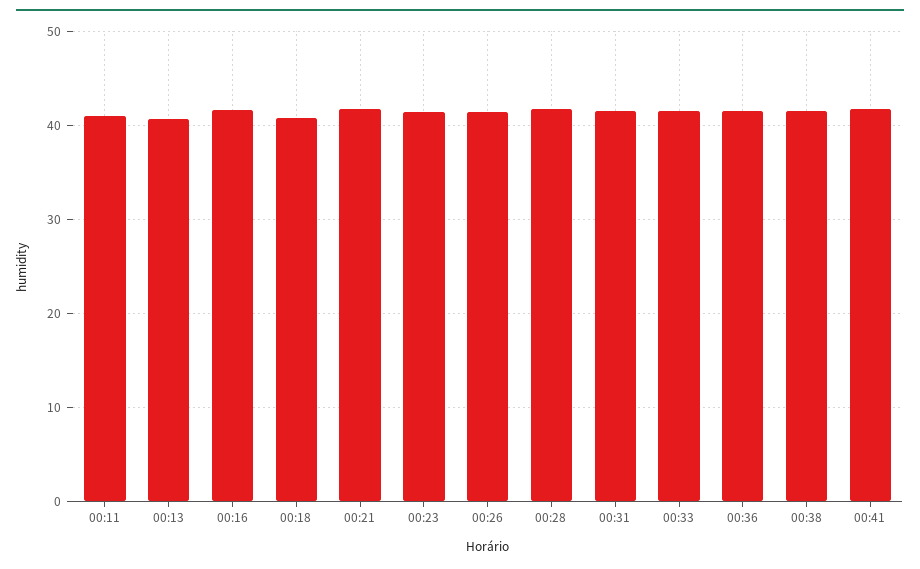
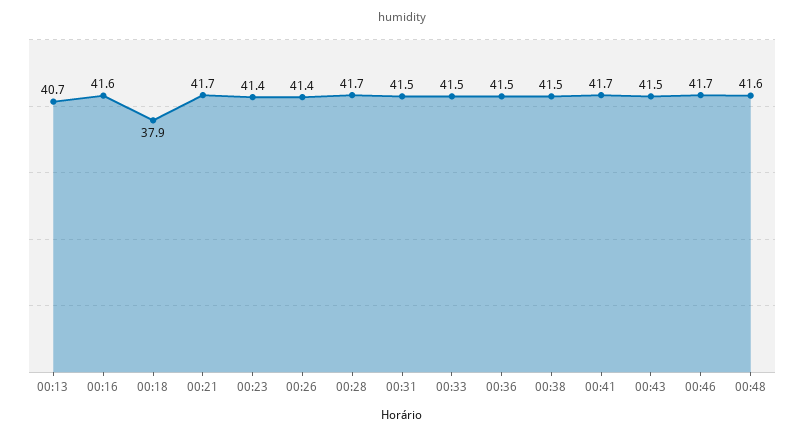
00:11: 41 -> none
00:18: 41 -> 37.9
00:43: none -> 41.5
00:46: none -> 41.7
00:48: none -> 41.6

